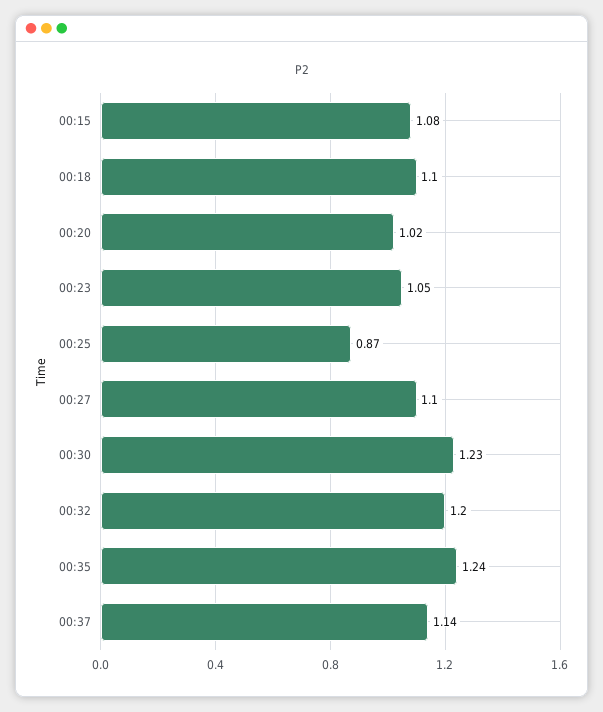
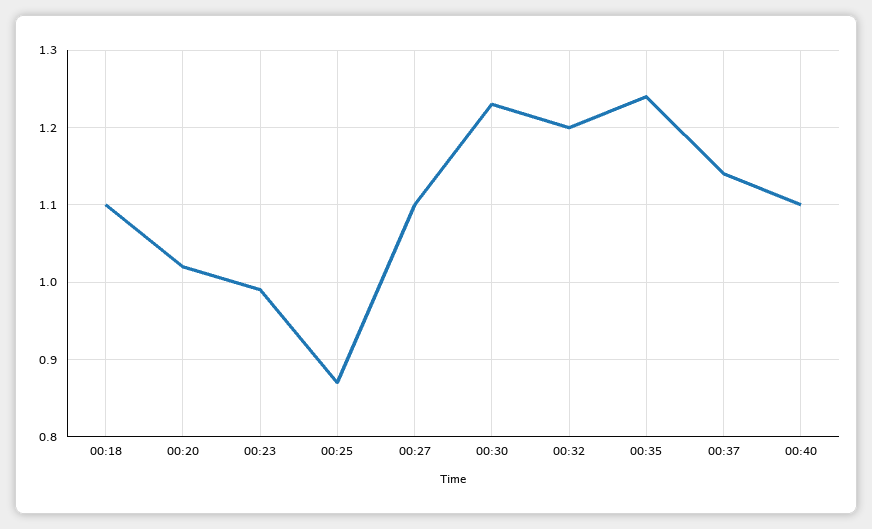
00:15: 1.08 -> none
00:23: 1.05 -> 0.99
00:40: none -> 1.1

